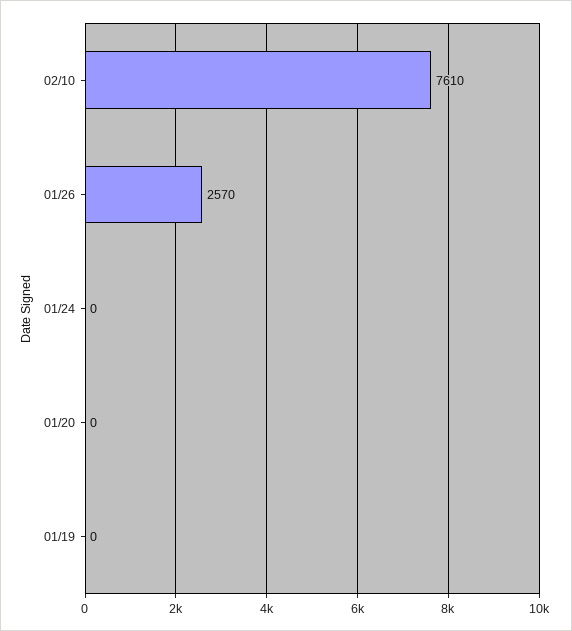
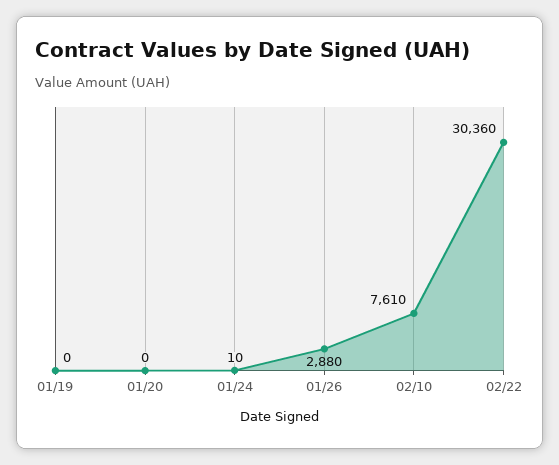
01/26: 2570 -> 2880
01/24: 0 -> 10
02/22: none -> 30360

